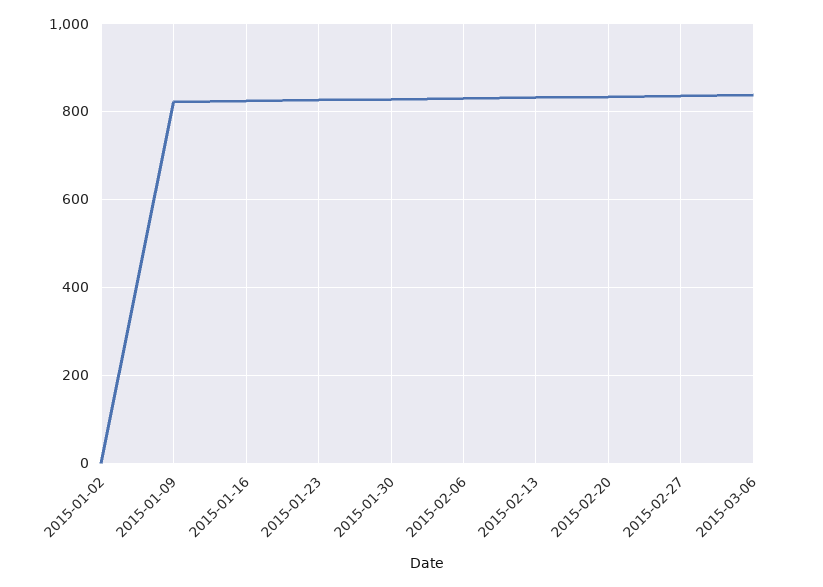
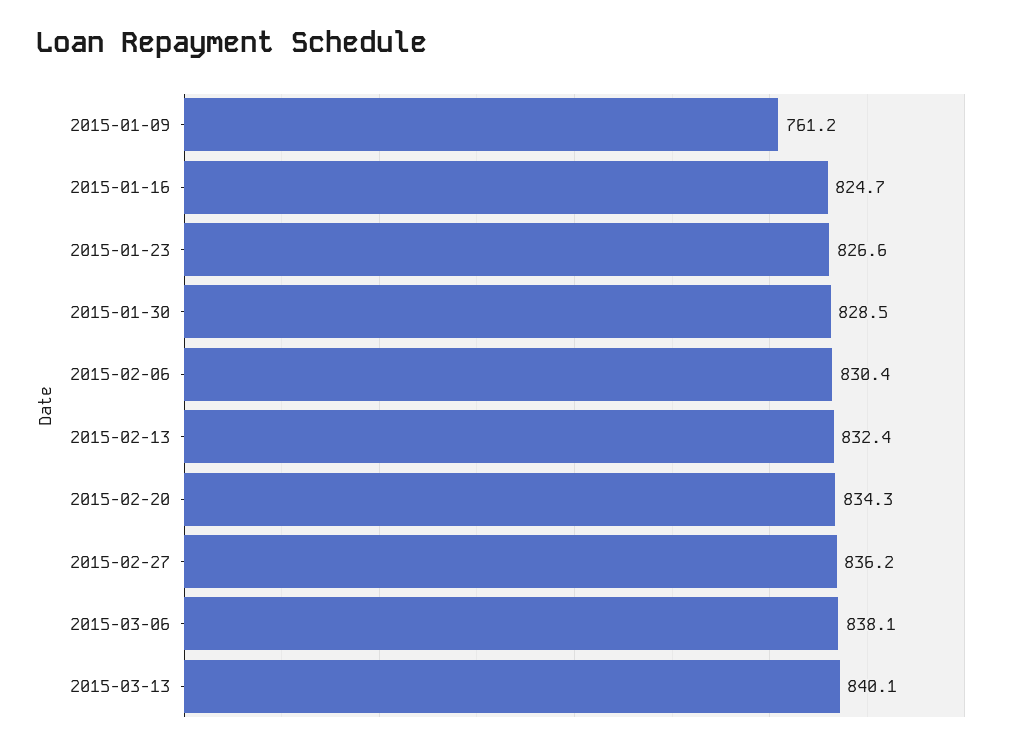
2015-01-02: 0 -> none
2015-01-09: 820 -> 761.2
2015-03-13: none -> 840.1

